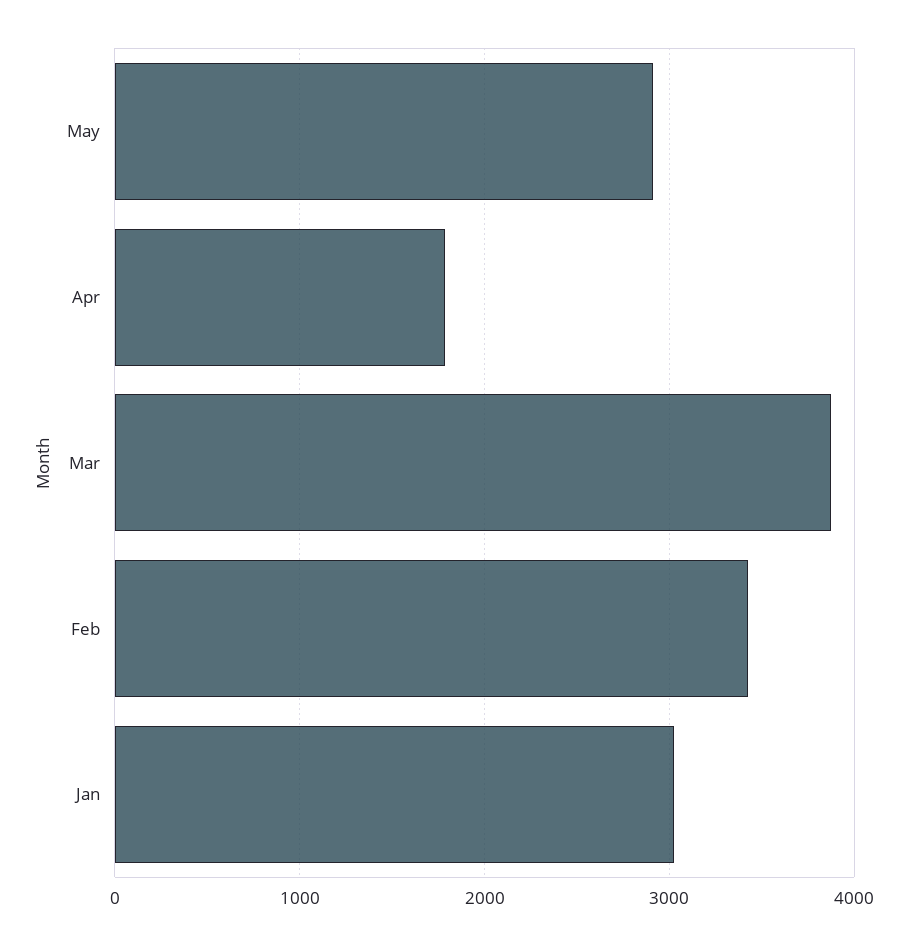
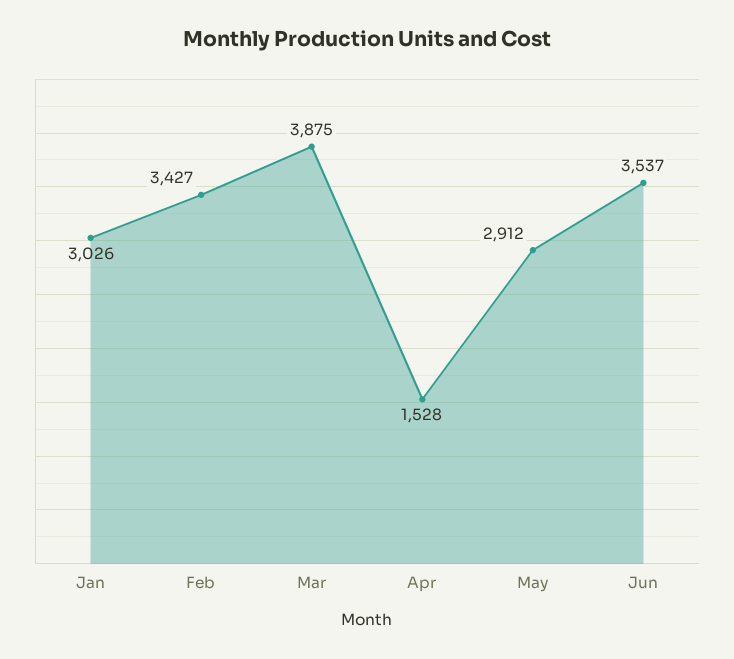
Apr: 1800 -> 1528
Jun: none -> 3537

